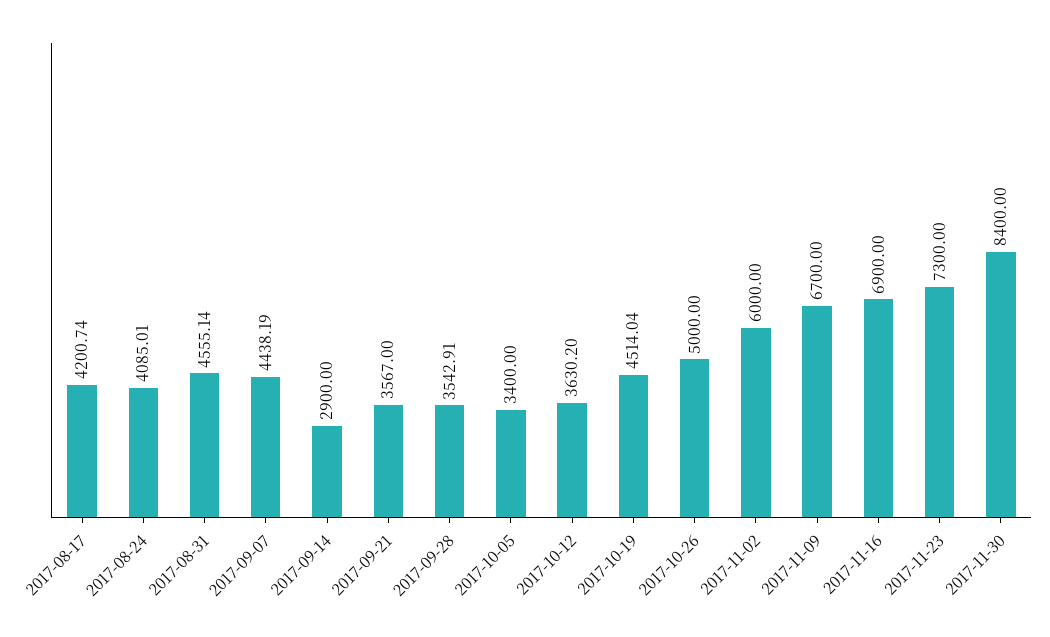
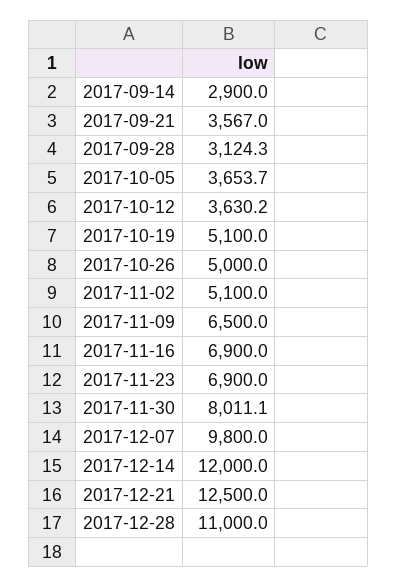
2017-08-17: 4200.74 -> none
2017-08-24: 4085.01 -> none
2017-08-31: 4555.14 -> none
2017-09-07: 4438.19 -> none
2017-09-28: 3542.91 -> 3124.3
2017-10-05: 3400 -> 3653.7
2017-10-19: 4514.04 -> 5100
2017-11-02: 6000 -> 5100
2017-11-09: 6700 -> 6500
2017-11-23: 7300 -> 6900
2017-11-30: 8400 -> 8011.1
2017-12-07: none -> 9800
2017-12-14: none -> 12000
2017-12-21: none -> 12500
2017-12-28: none -> 11000

